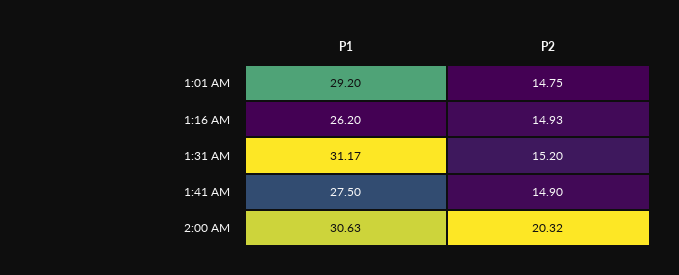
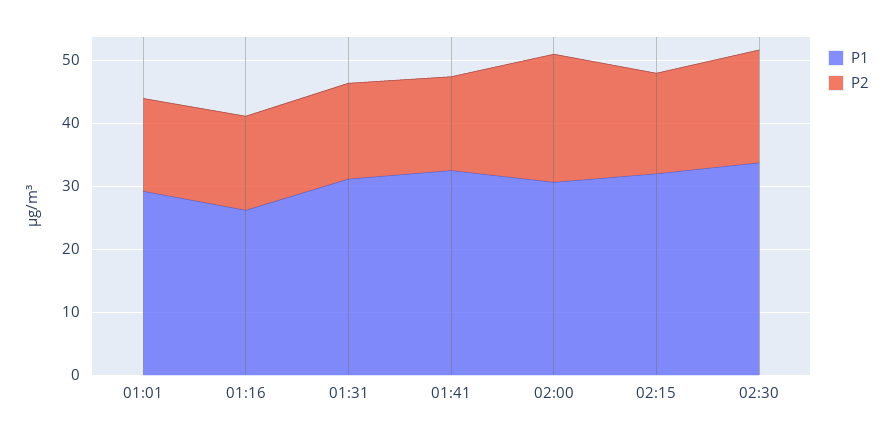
P1, 1:41 AM: 27.5 -> 32
P1, 02:15: none -> 32
P2, 02:15: none -> 16
P1, 02:30: none -> 34
P2, 02:30: none -> 18

